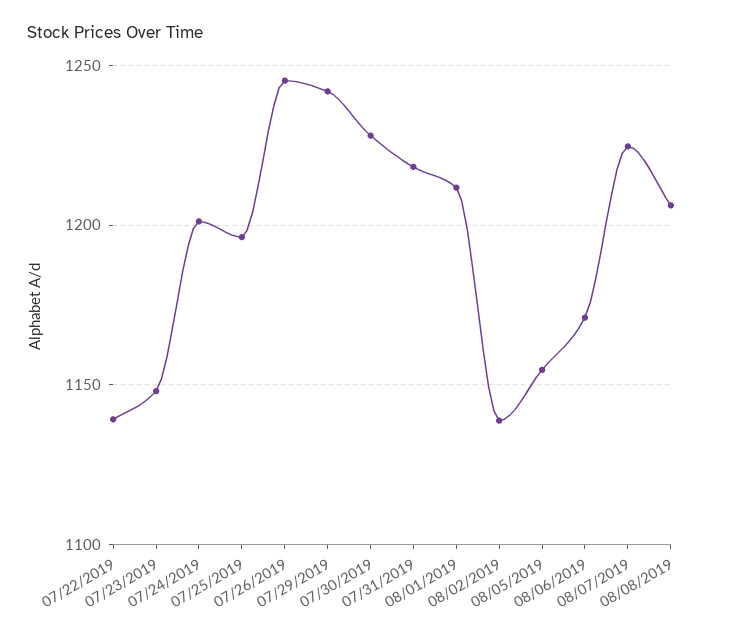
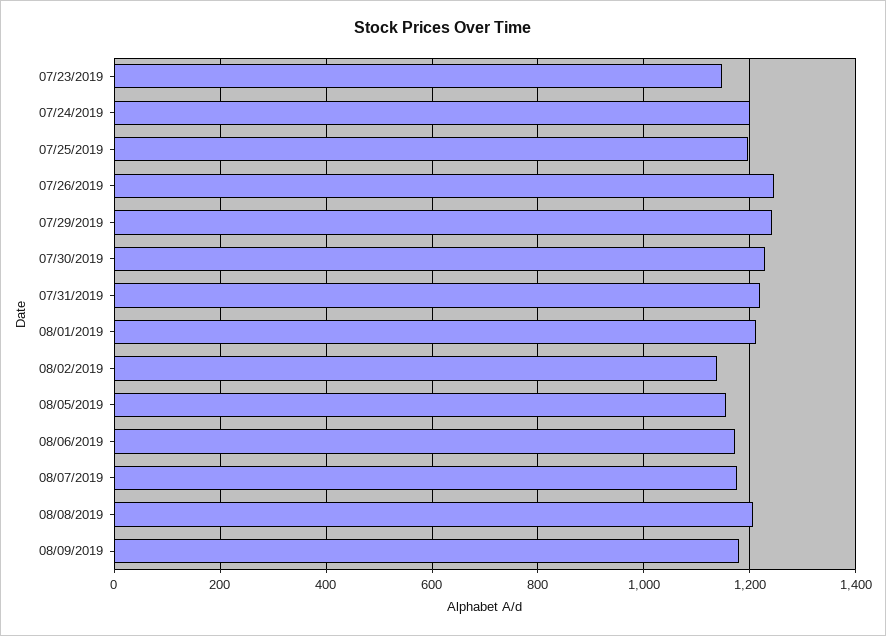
07/22/2019: 1140 -> none
08/07/2019: 1225 -> 1180
08/09/2019: none -> 1180

